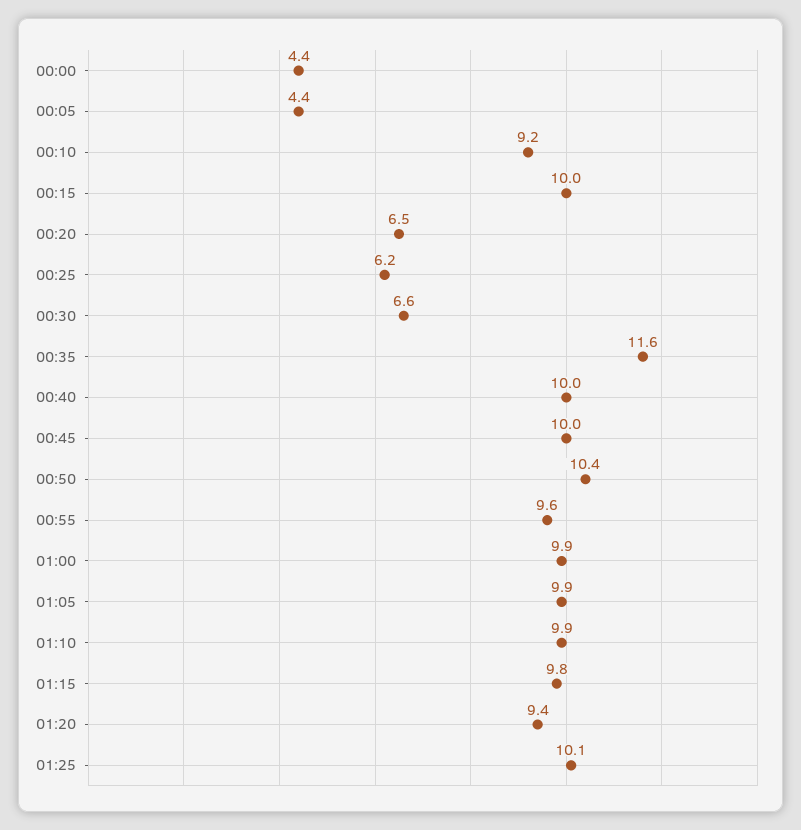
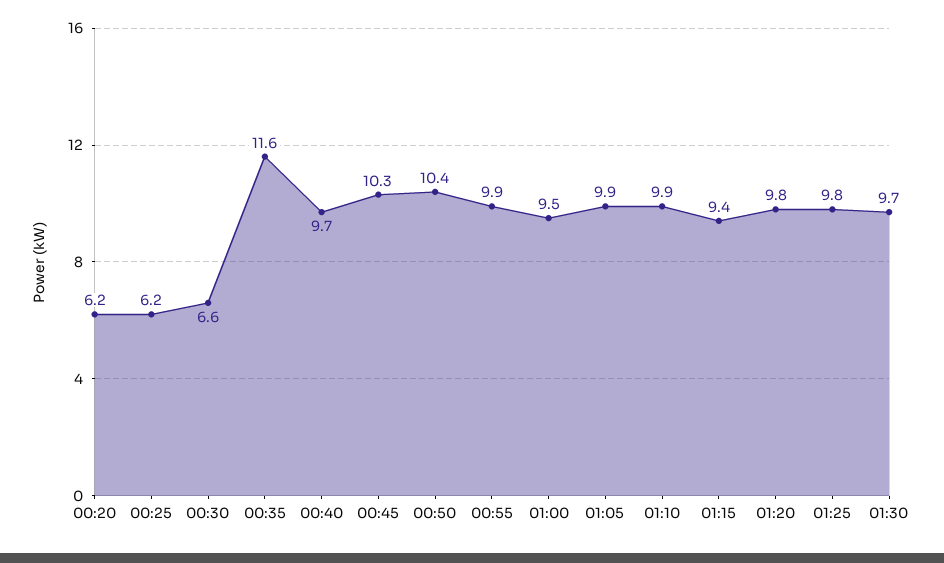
00:00: 4.4 -> none
00:05: 4.4 -> none
00:10: 9.2 -> none
00:15: 10 -> none
00:20: 6.5 -> 6.2
00:40: 10 -> 9.7
00:45: 10 -> 10.3
00:55: 9.6 -> 9.9
01:00: 9.9 -> 9.5
01:15: 9.8 -> 9.4
01:20: 9.4 -> 9.8
01:25: 10.1 -> 9.8
01:30: none -> 9.7

